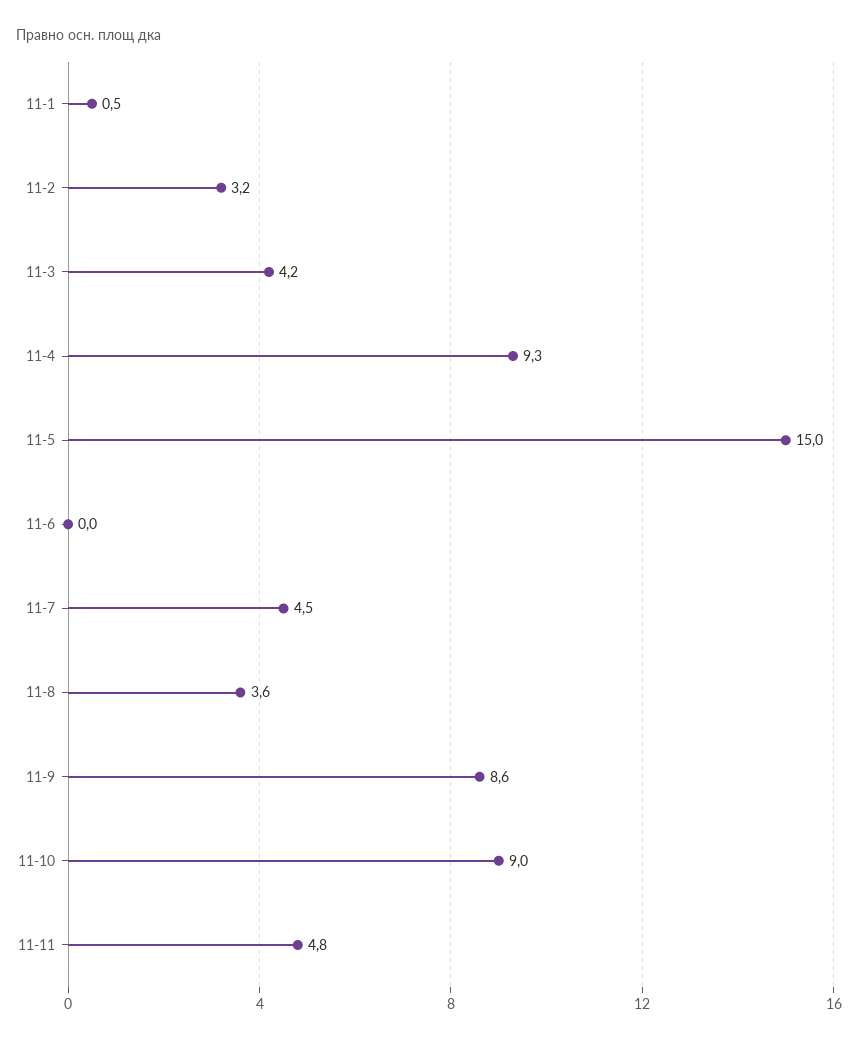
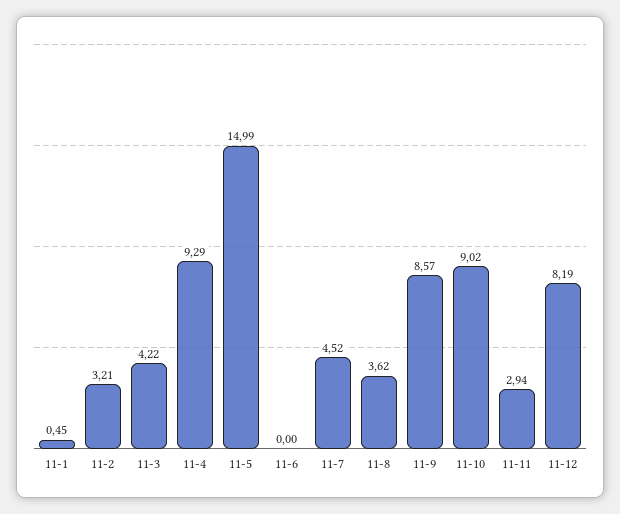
11-11: 4.8 -> 2.94
11-12: none -> 8.19

